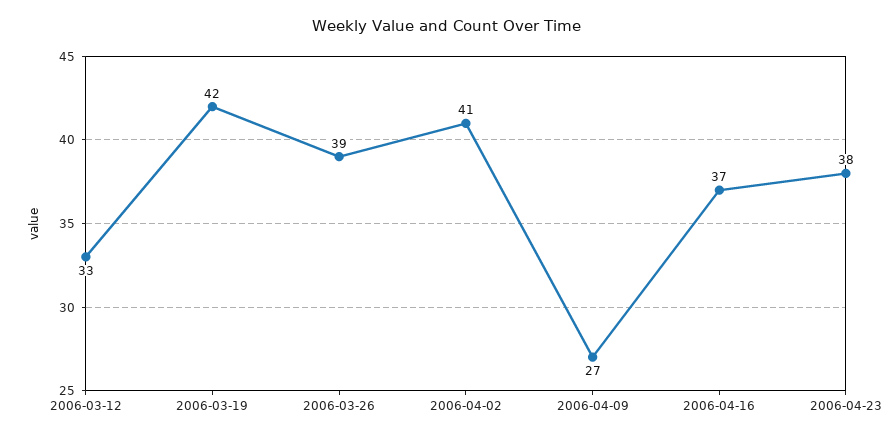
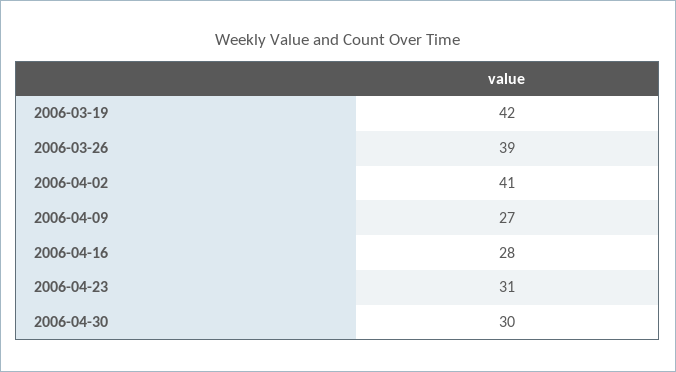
2006-03-12: 33 -> none
2006-04-16: 37 -> 28
2006-04-23: 38 -> 31
2006-04-30: none -> 30

